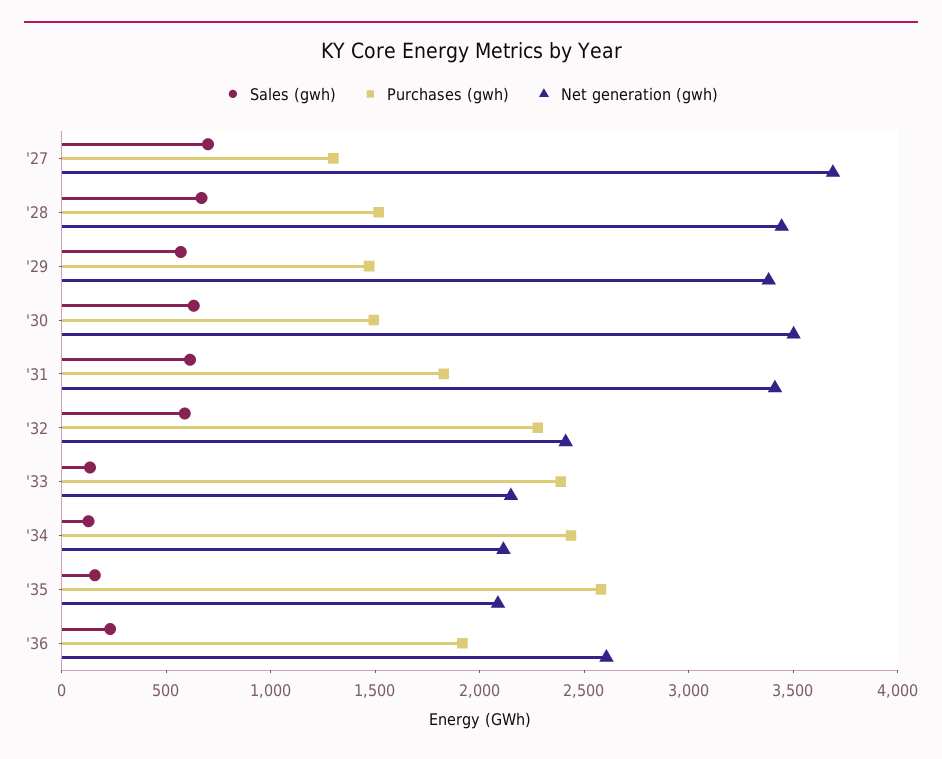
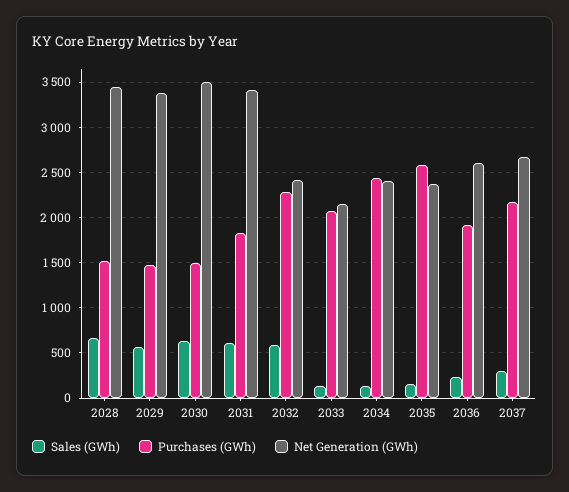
Sales (gwh), '27: 700 -> none
Purchases (gwh), '27: 1300 -> none
Net generation (gwh), '27: 3700 -> none
Purchases (gwh), '33: 2400 -> 2100
Net generation (gwh), '34: 2100 -> 2400
Net generation (gwh), '35: 2100 -> 2400
Sales (gwh), 2037: none -> 300
Purchases (gwh), 2037: none -> 2200
Net generation (gwh), 2037: none -> 2700

